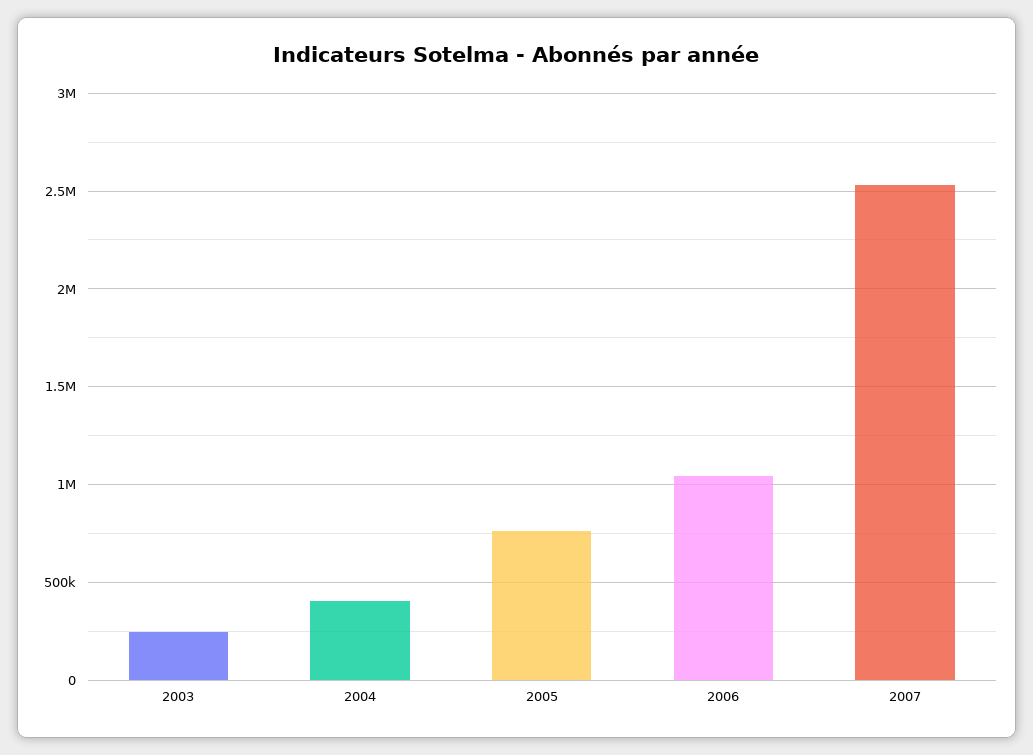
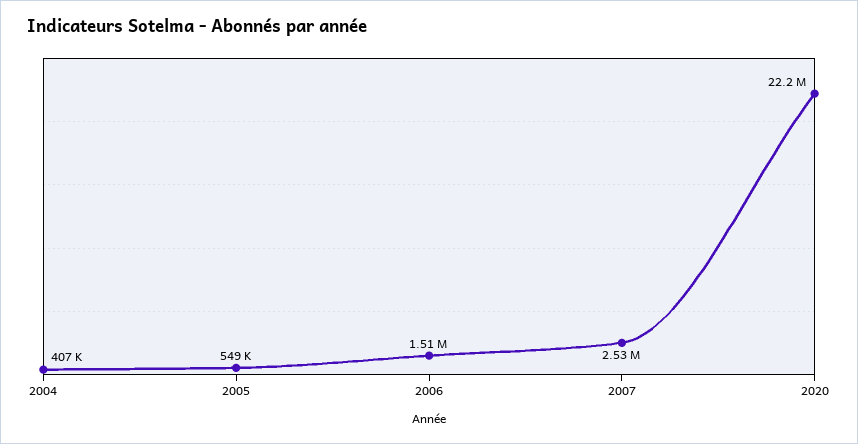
2003: 250000 -> none
2005: 750000 -> 549000
2006: 1050000 -> 1510000
2020: none -> 22200000

